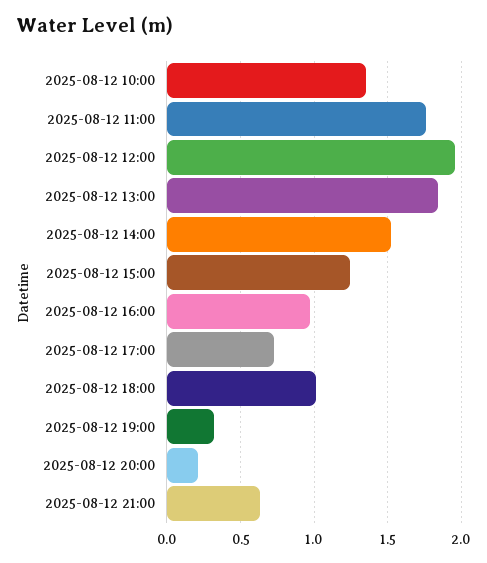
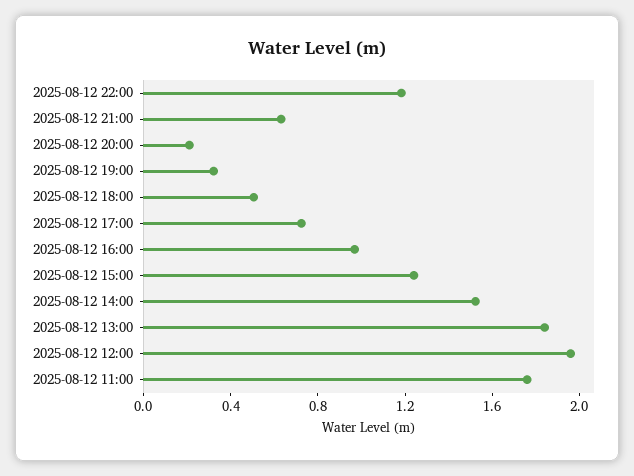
2025-08-12 10:00: 1.35 -> none
2025-08-12 18:00: 1 -> 0.5
2025-08-12 22:00: none -> 1.2

